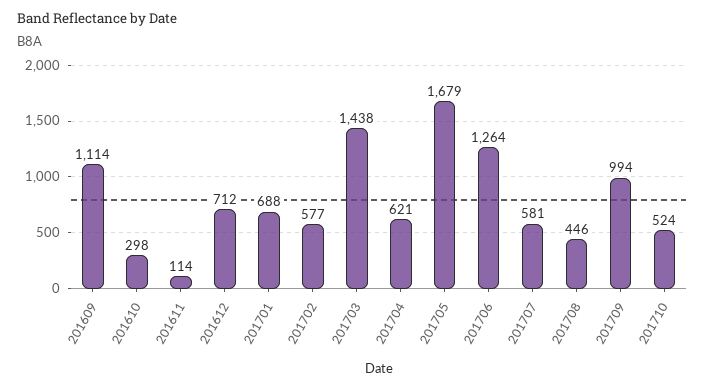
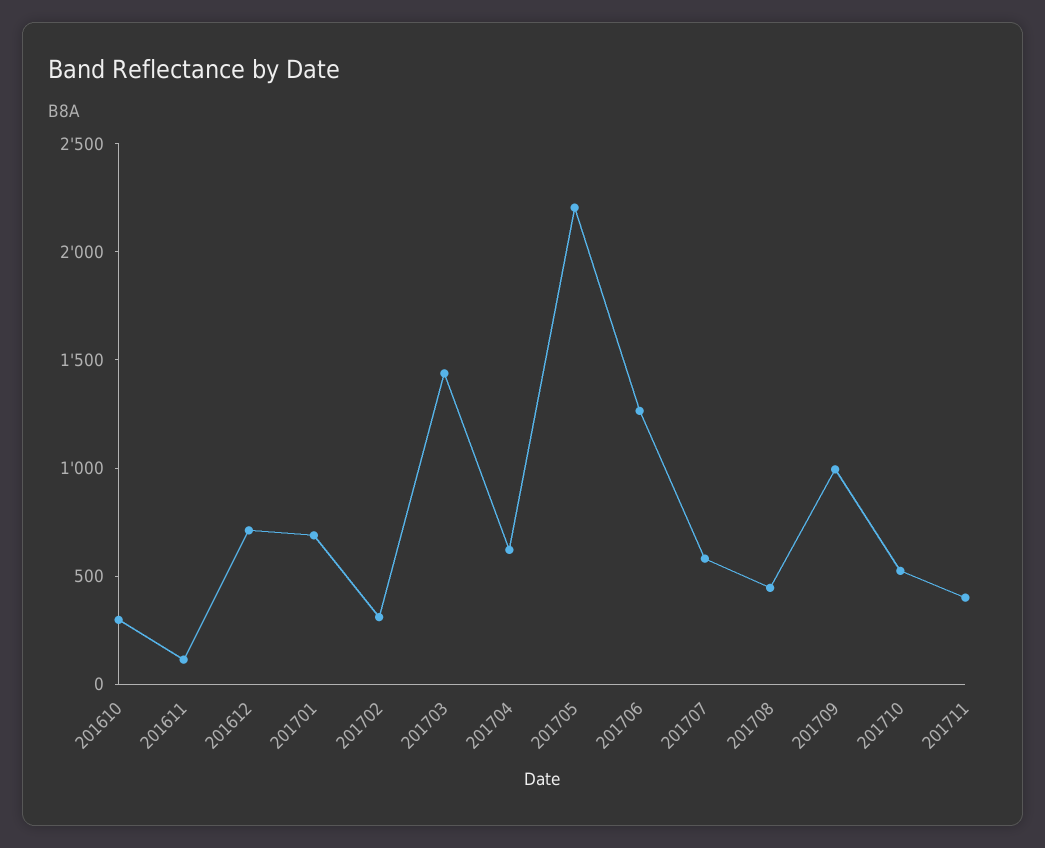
201609: 1114 -> none
201702: 577 -> 300
201705: 1679 -> 2200
201711: none -> 400

